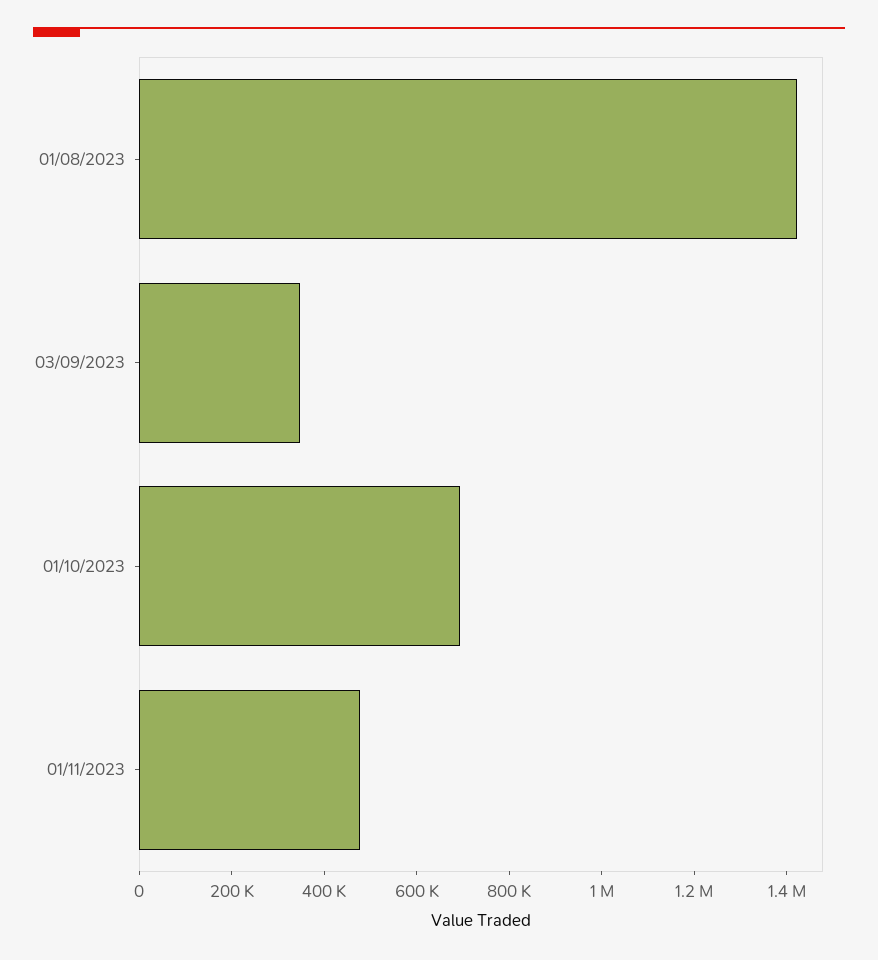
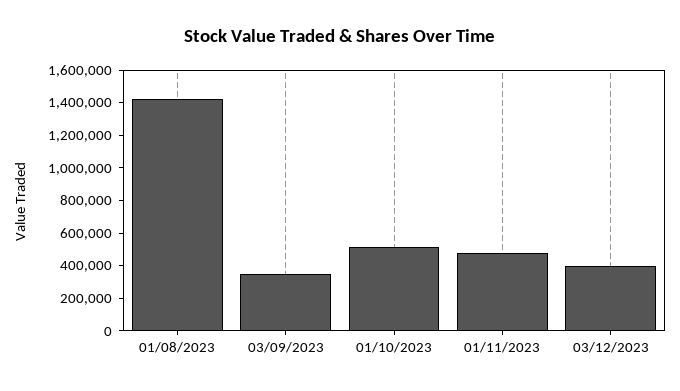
01/10/2023: 700000 -> 500000
03/12/2023: none -> 400000

